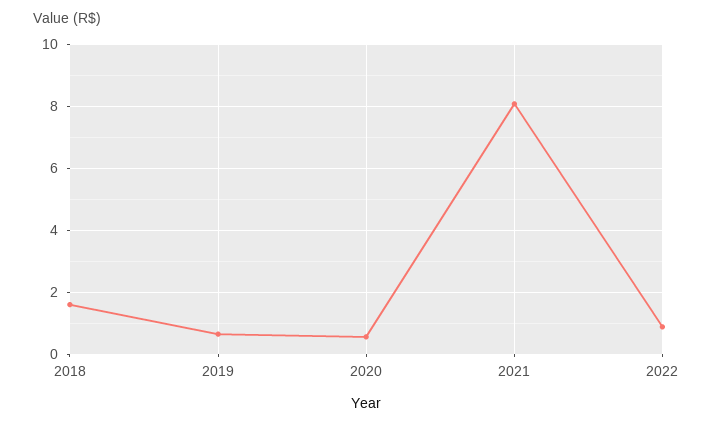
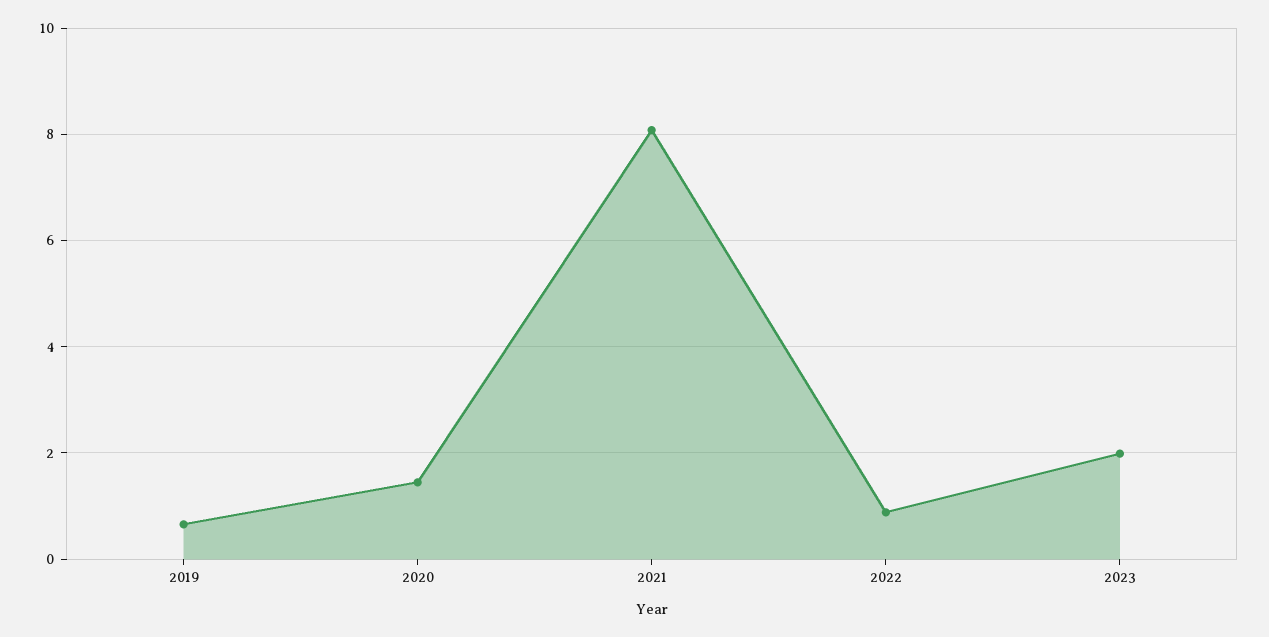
2018: 1.6 -> none
2020: 0.6 -> 1.4
2023: none -> 2

